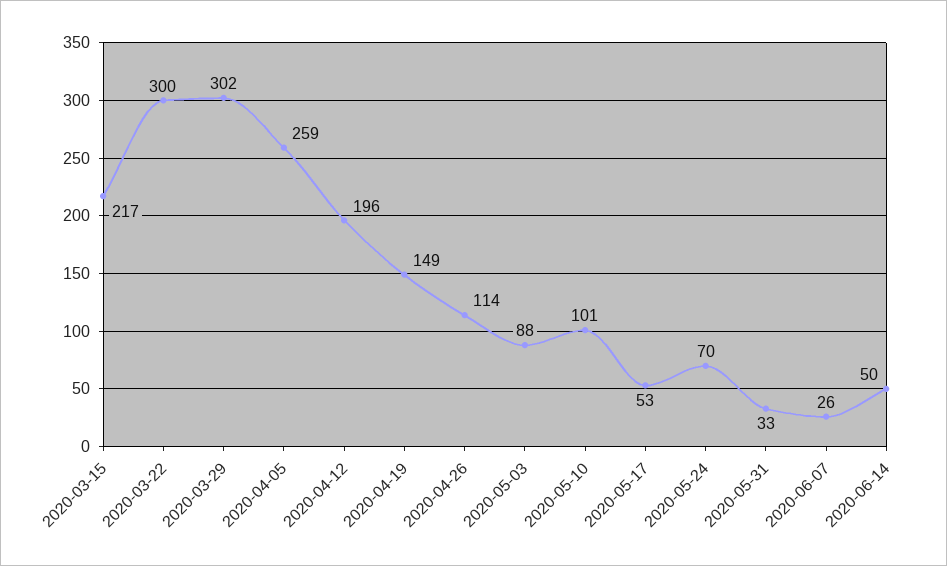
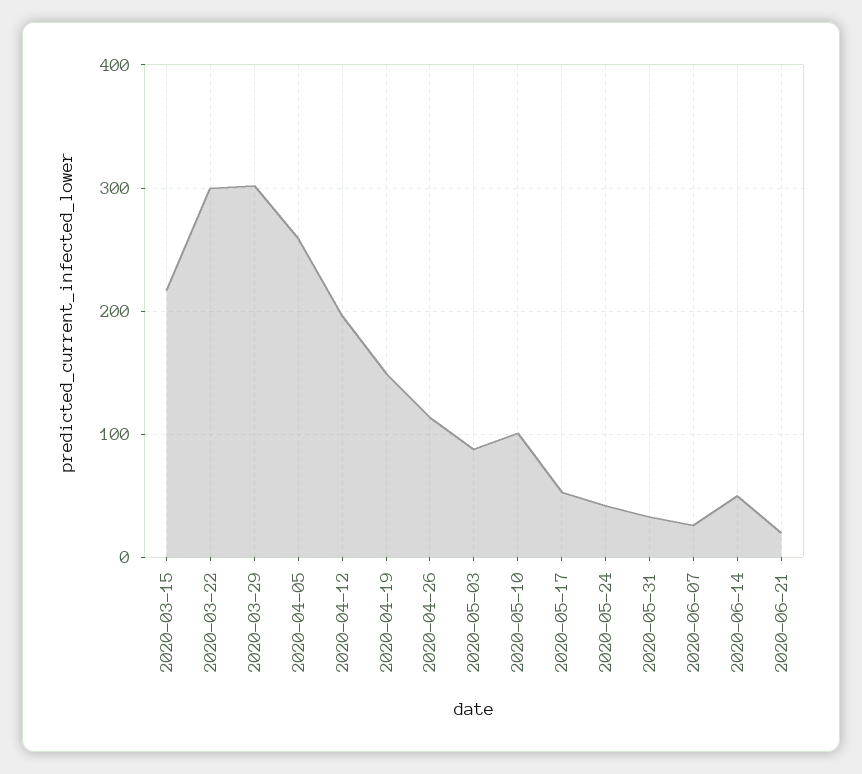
2020-05-24: 70 -> 40
2020-06-21: none -> 20

